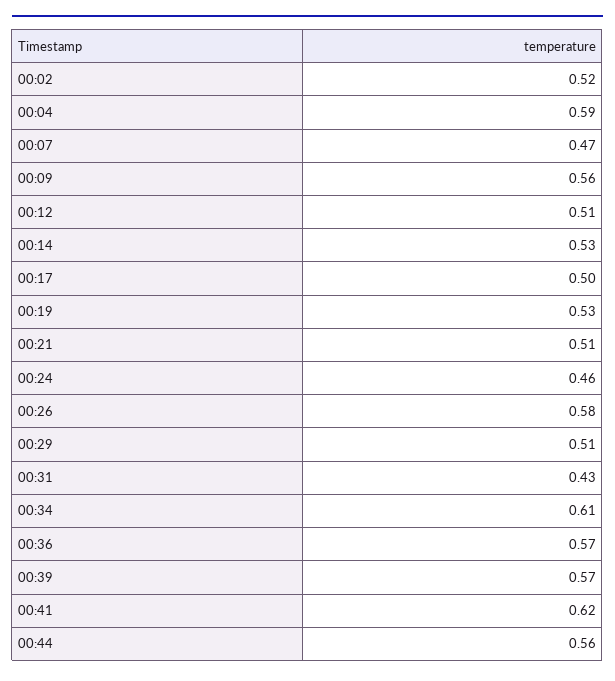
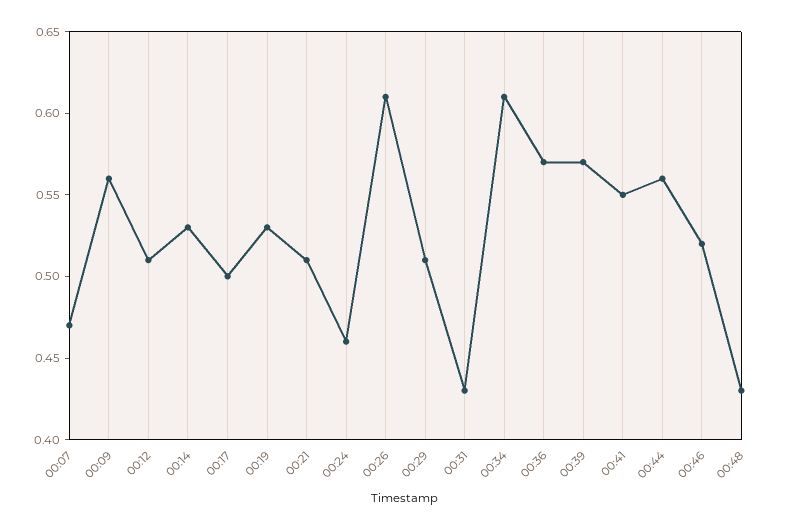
00:02: 0.52 -> none
00:04: 0.59 -> none
00:26: 0.58 -> 0.61
00:41: 0.62 -> 0.55
00:46: none -> 0.52
00:48: none -> 0.43

